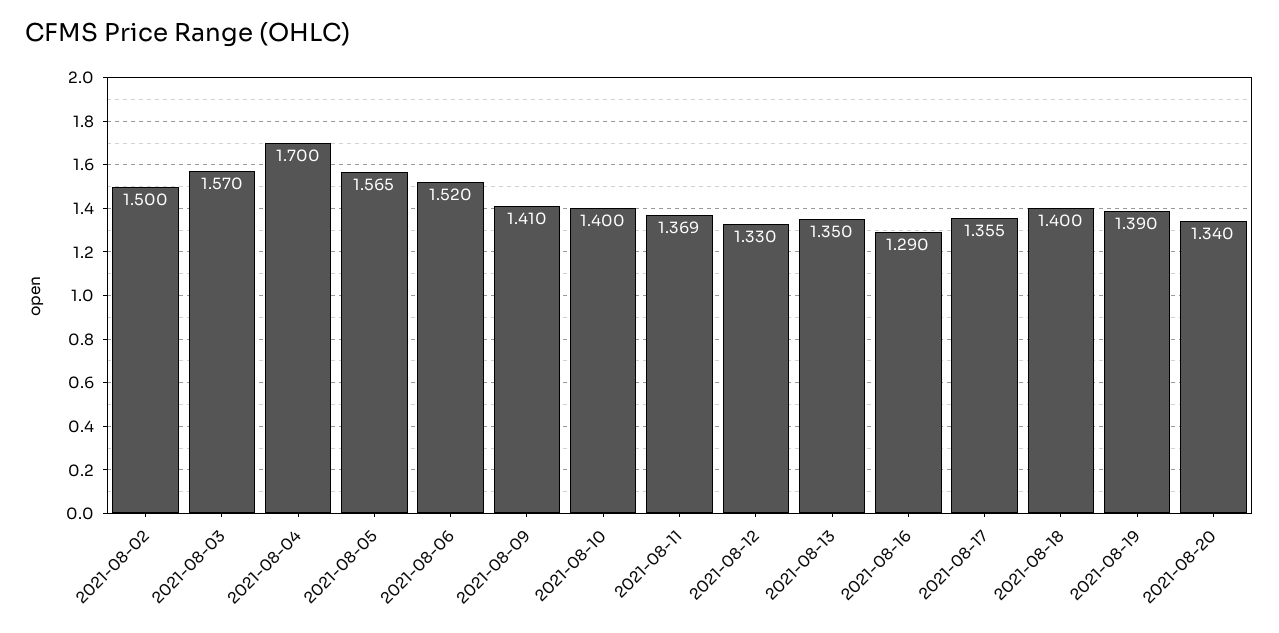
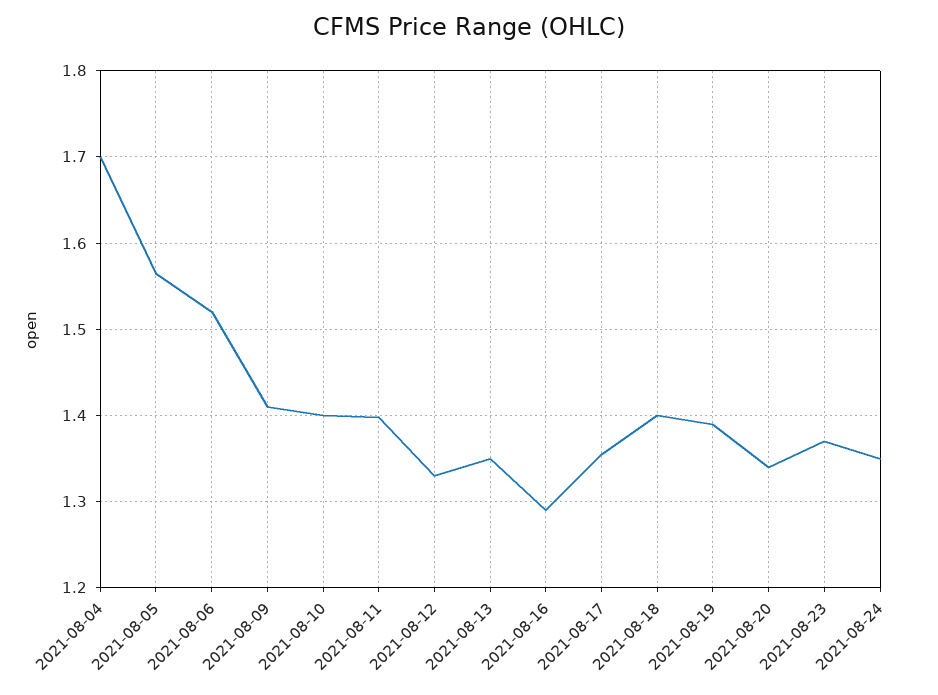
2021-08-02: 1.5 -> none
2021-08-03: 1.57 -> none
2021-08-11: 1.369 -> 1.4
2021-08-23: none -> 1.37
2021-08-24: none -> 1.35

